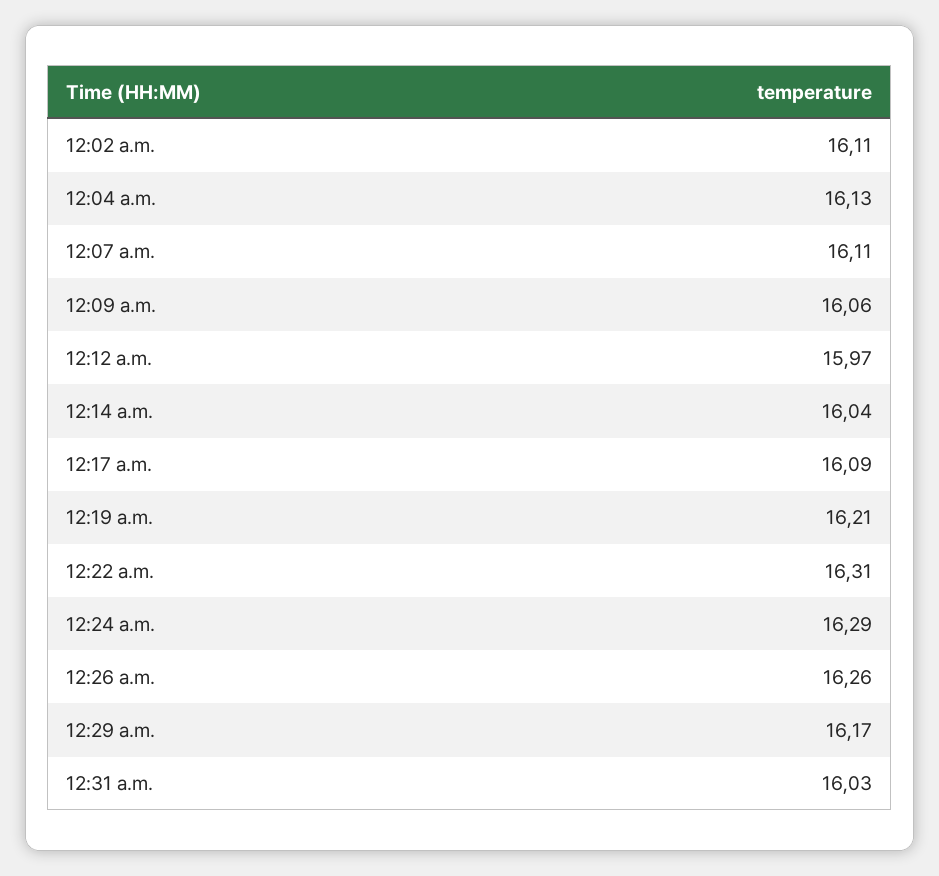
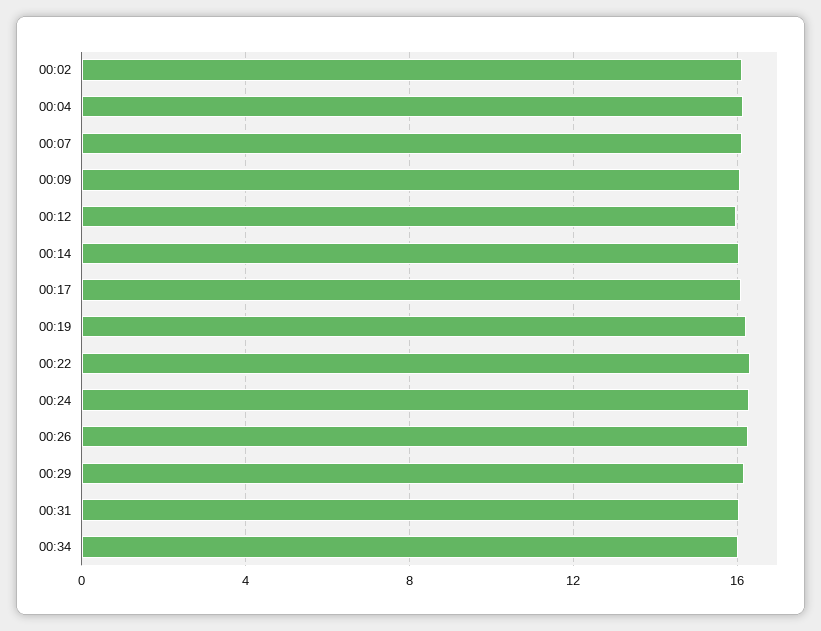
00:34: none -> 16

